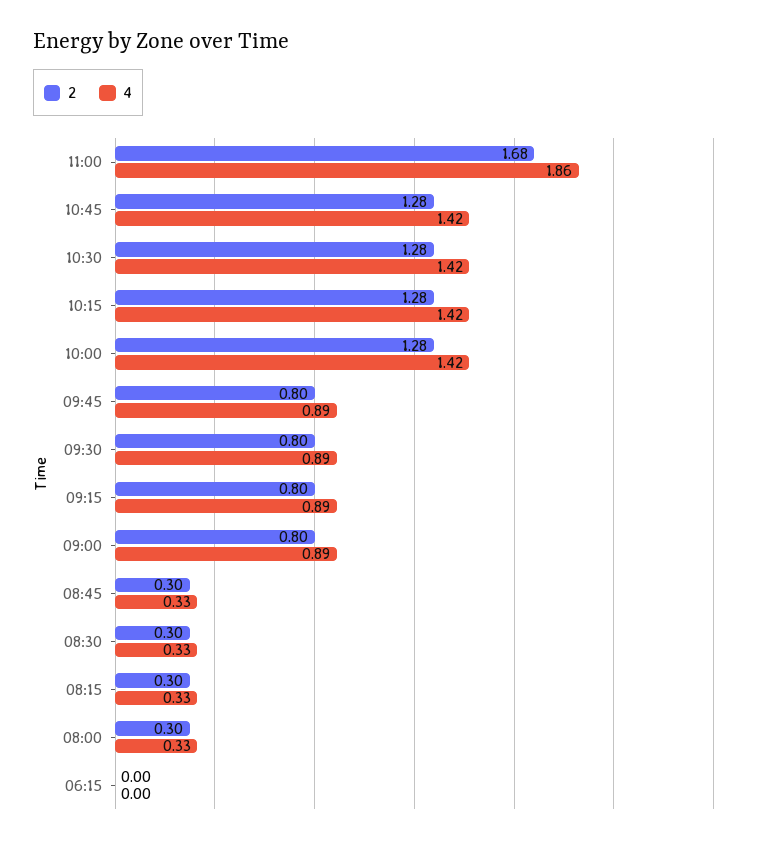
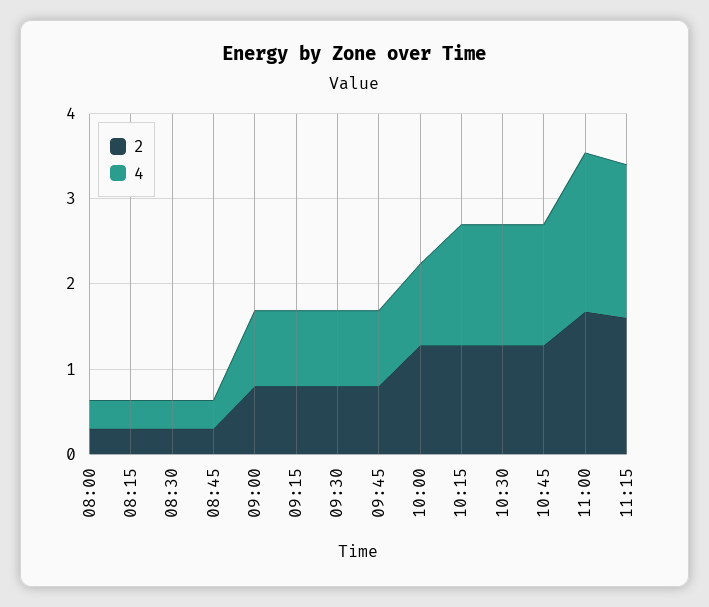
4, 10:00: 1.42 -> 1
2, 06:15: 0 -> none
4, 06:15: 0 -> none
2, 11:15: none -> 1.6
4, 11:15: none -> 1.8

